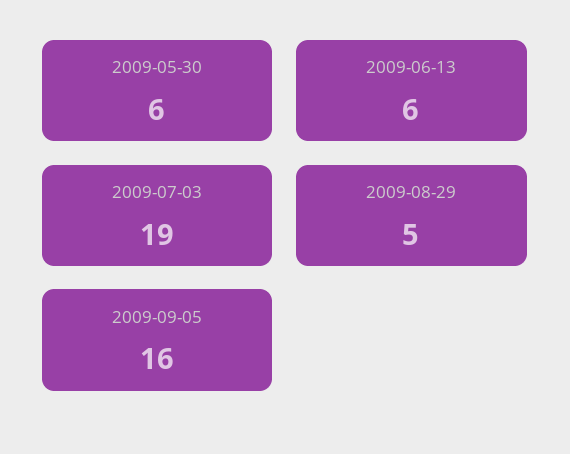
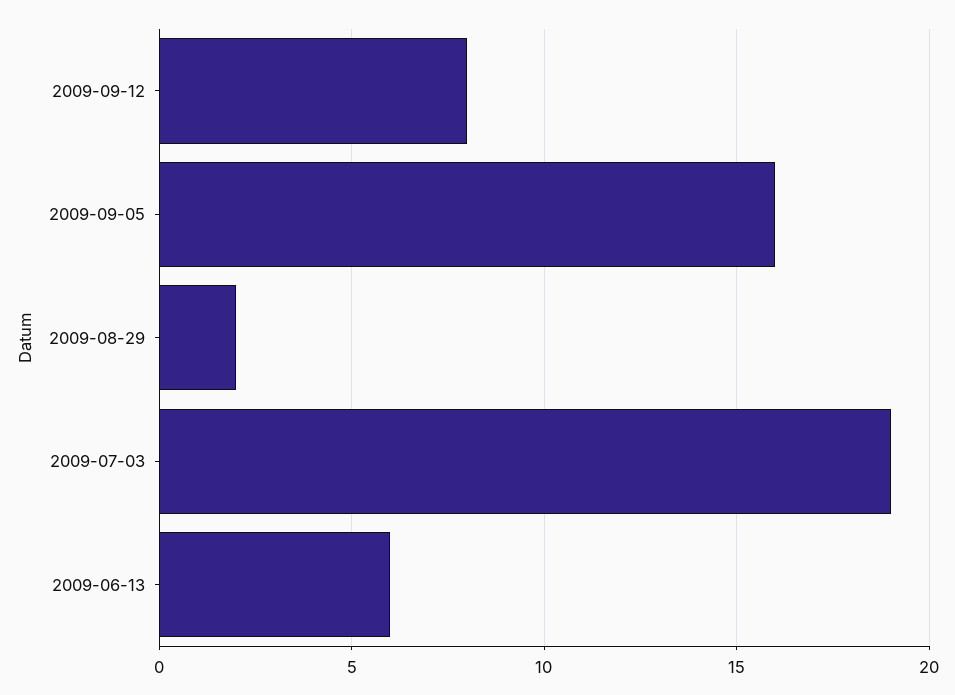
2009-05-30: 6 -> none
2009-08-29: 5 -> 2
2009-09-12: none -> 8

